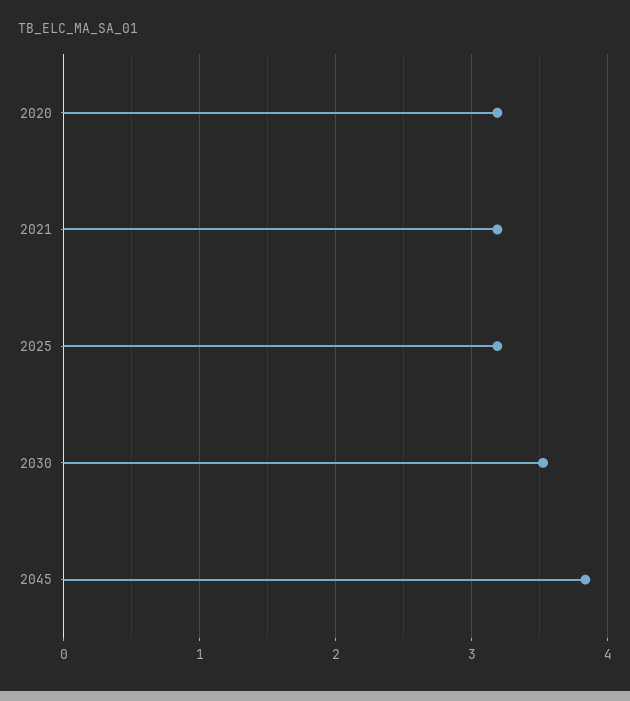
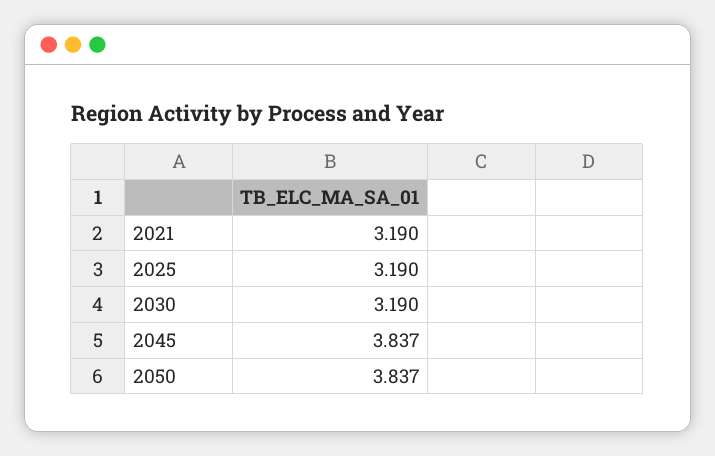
2020: 3.2 -> none
2030: 3.5 -> 3.19
2050: none -> 3.837

